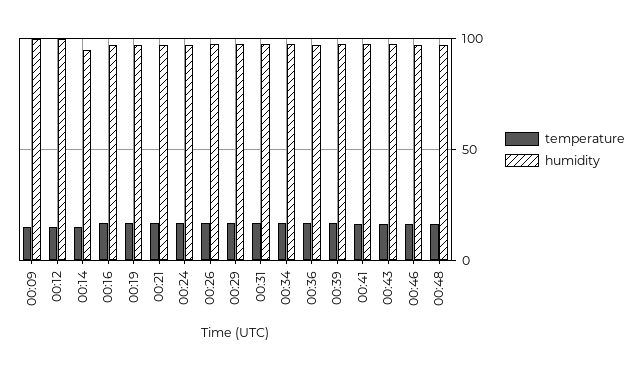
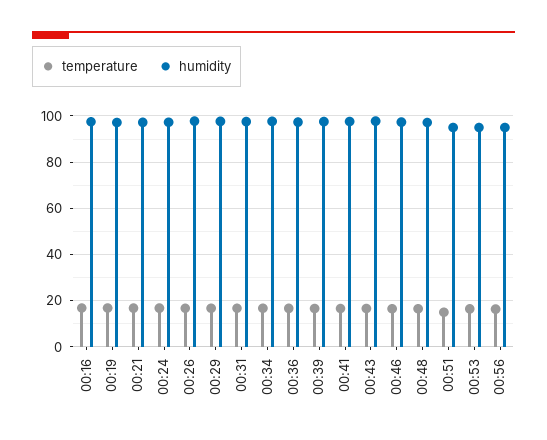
temperature, 00:09: 15 -> none
humidity, 00:09: 100 -> none
temperature, 00:12: 15 -> none
humidity, 00:12: 100 -> none
temperature, 00:14: 15 -> none
humidity, 00:14: 95 -> none
temperature, 00:51: none -> 15
humidity, 00:51: none -> 95
temperature, 00:53: none -> 15
humidity, 00:53: none -> 95
temperature, 00:56: none -> 15
humidity, 00:56: none -> 95

